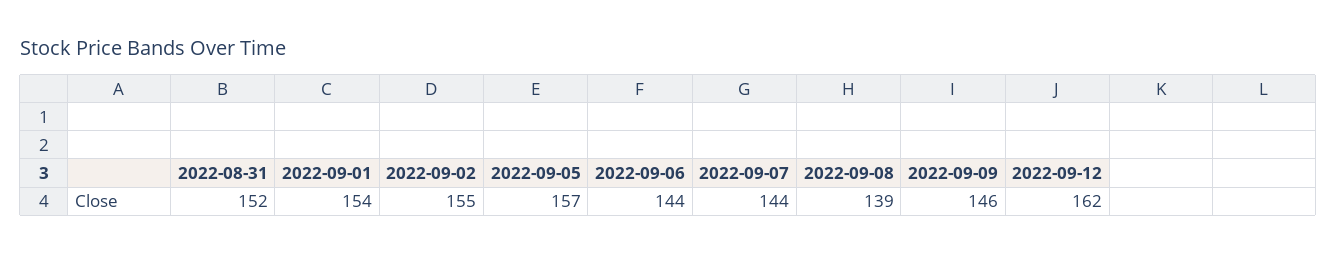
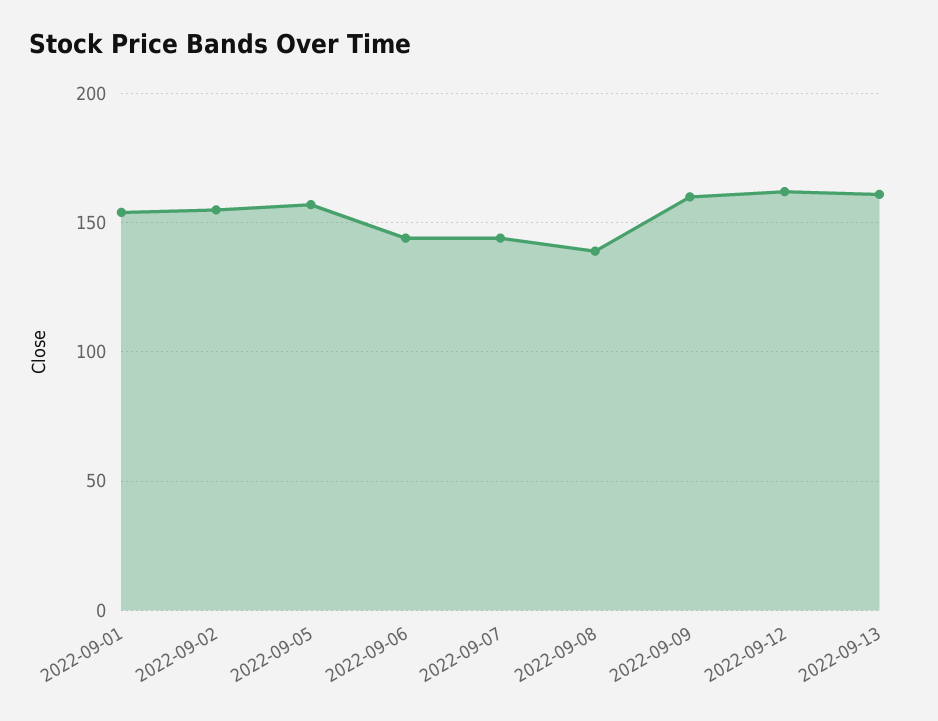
2022-08-31: 152 -> none
2022-09-09: 146 -> 160
2022-09-13: none -> 160

